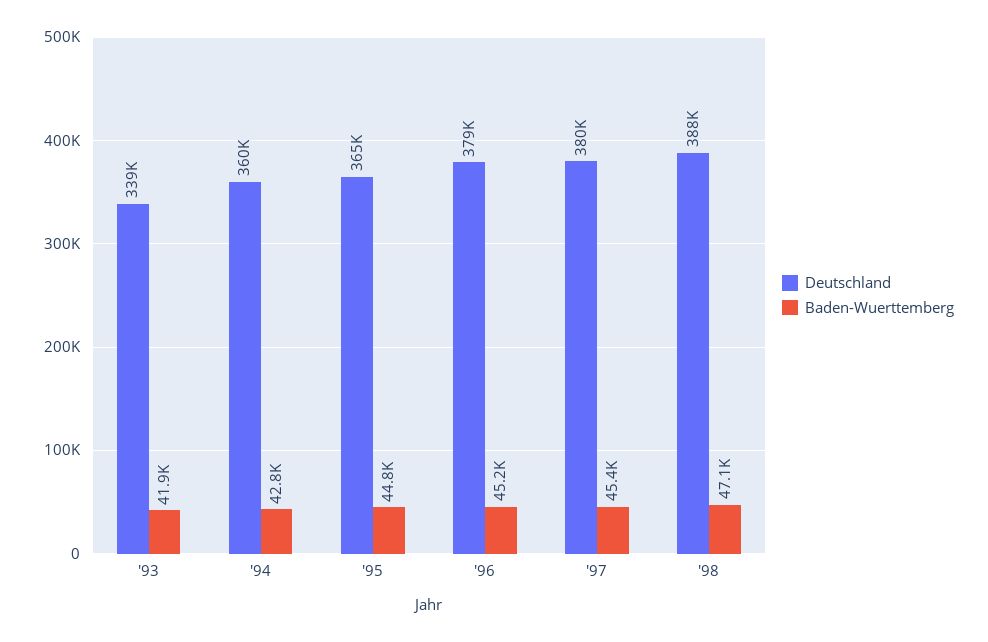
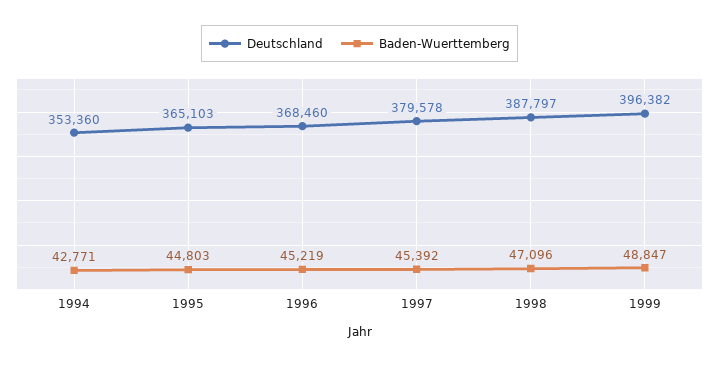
Deutschland, '93: 339000 -> none
Baden-Wuerttemberg, '93: 41900 -> none
Deutschland, '94: 360000 -> 353360
Deutschland, '96: 379000 -> 368460
Deutschland, 1999: none -> 396382
Baden-Wuerttemberg, 1999: none -> 48847

